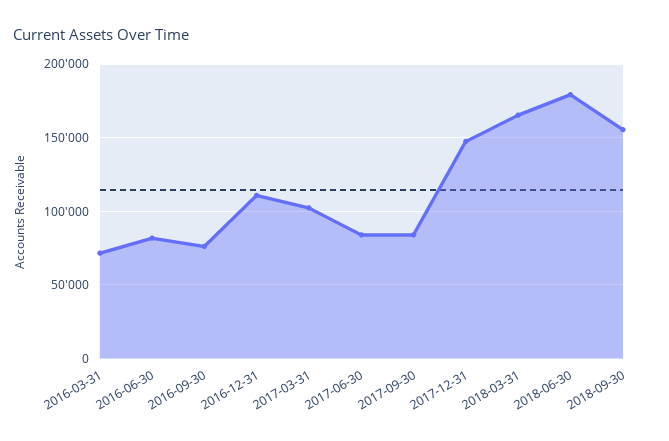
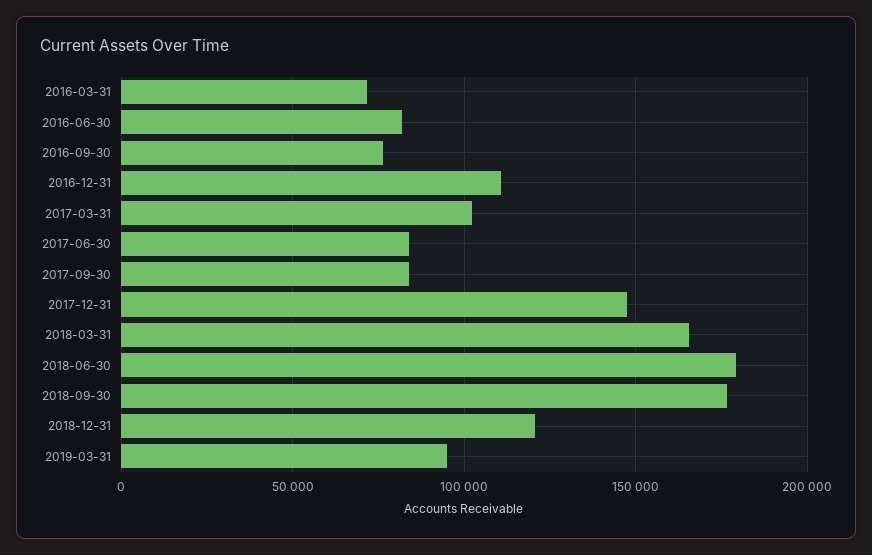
2018-09-30: 155000 -> 175000
2018-12-31: none -> 120000
2019-03-31: none -> 95000

